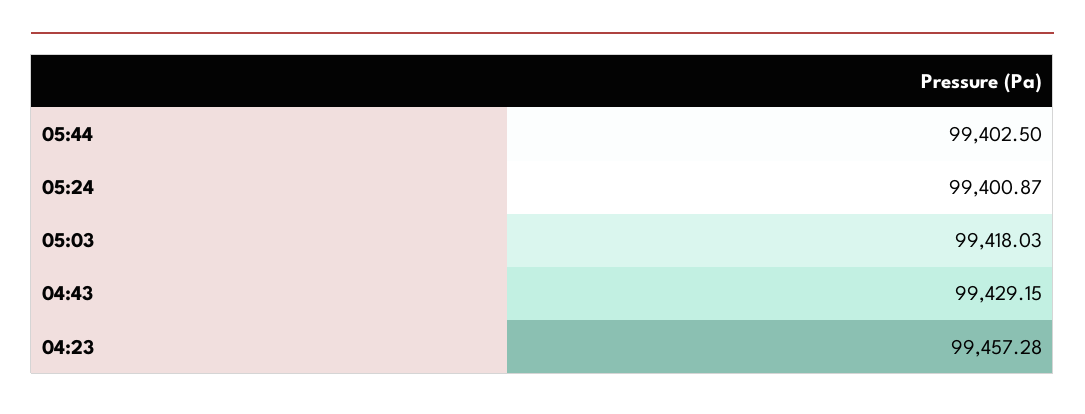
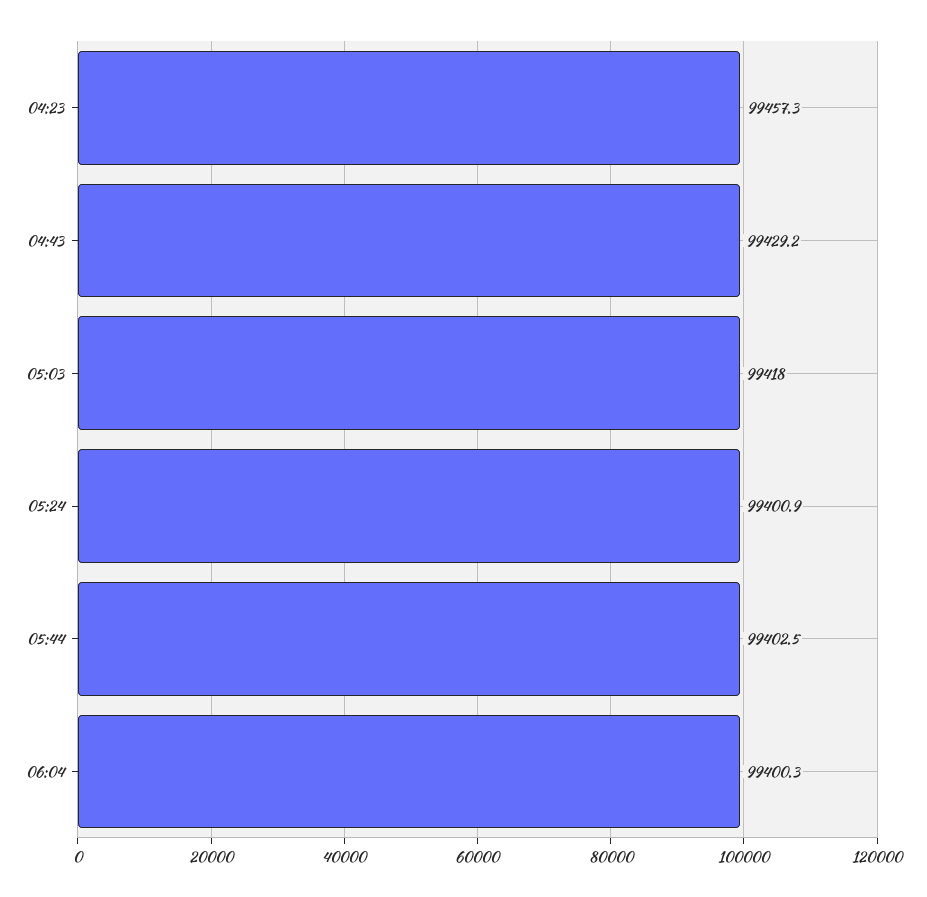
06:04: none -> 99400.3

